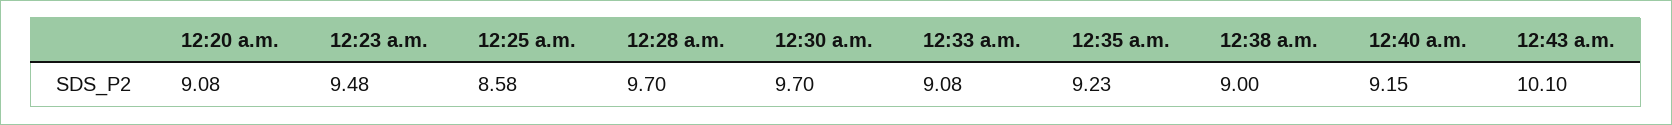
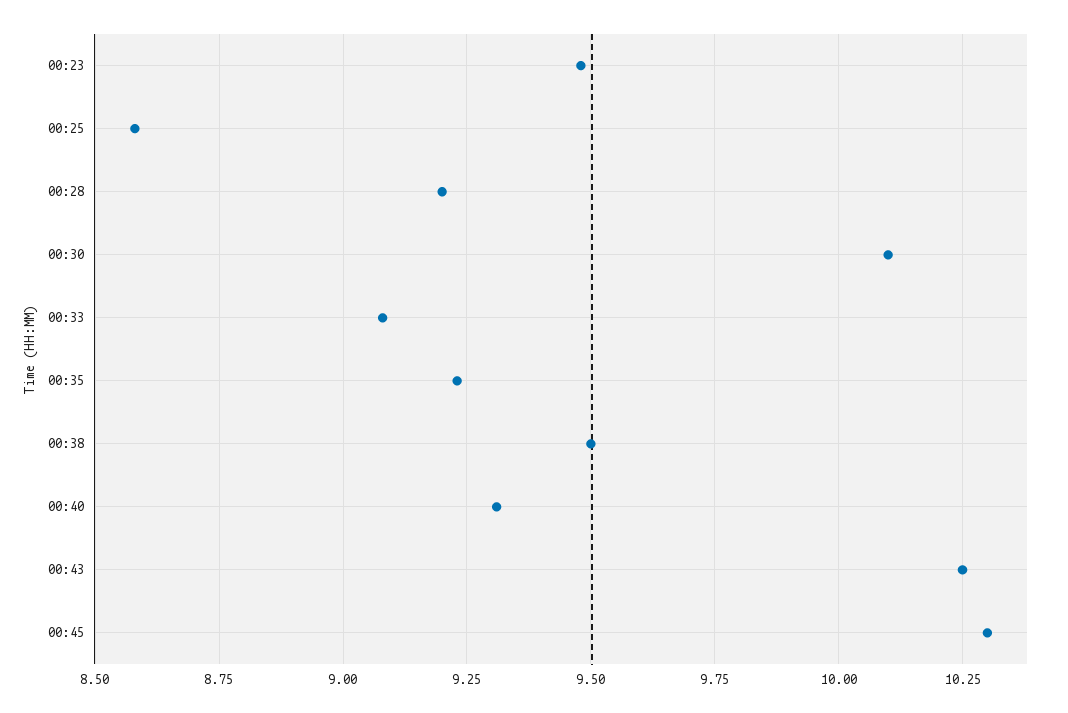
12:20 a.m.: 9.08 -> none
12:28 a.m.: 9.7 -> 9.2
12:30 a.m.: 9.7 -> 10.1
12:38 a.m.: 9 -> 9.5
12:40 a.m.: 9.15 -> 9.3
12:43 a.m.: 10.1 -> 10.25
00:45: none -> 10.3

